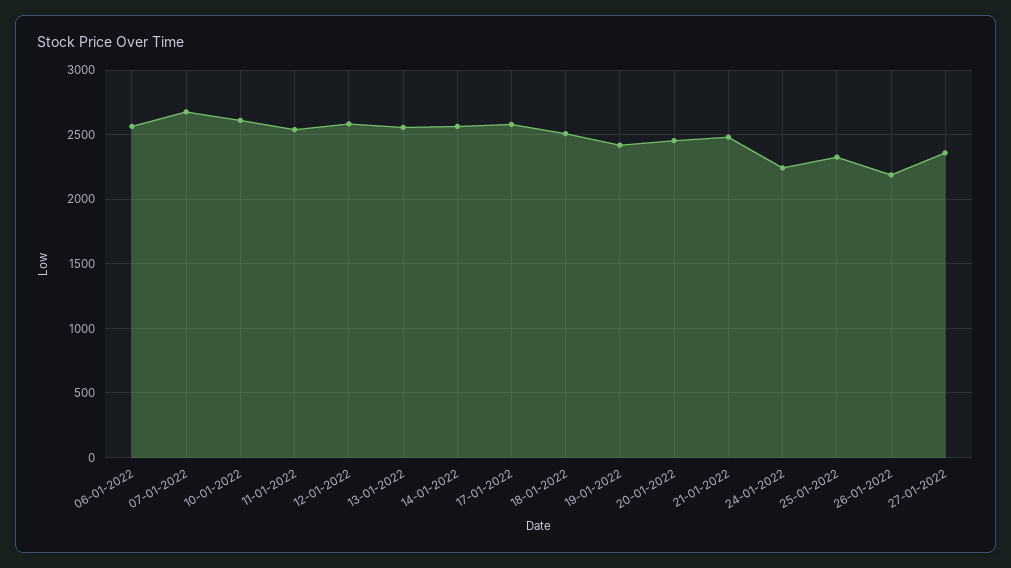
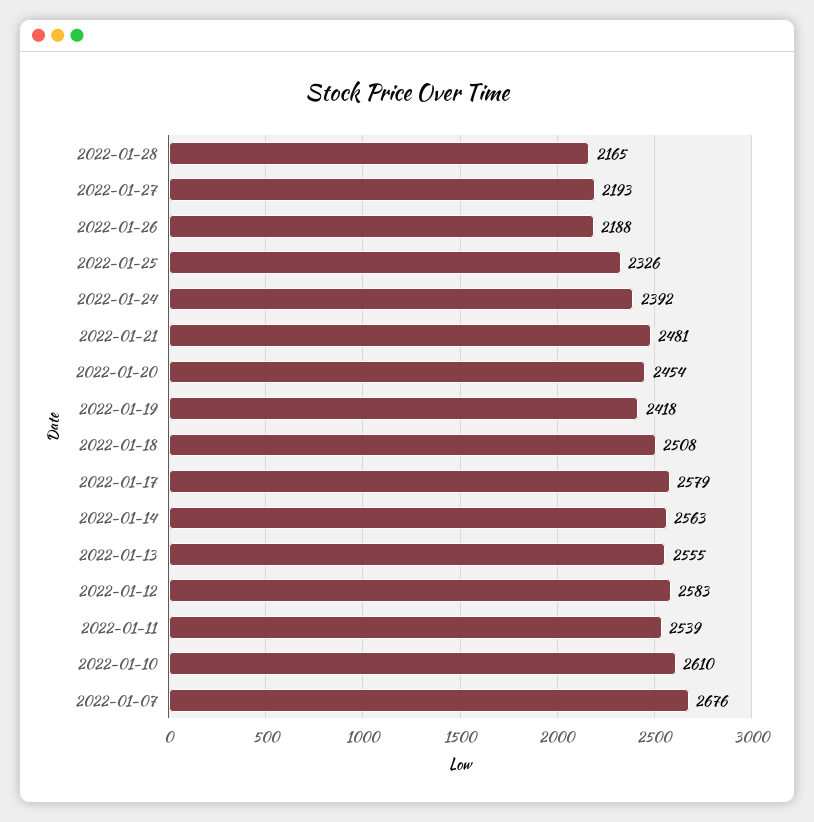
06-01-2022: 2550 -> none
24-01-2022: 2250 -> 2392
27-01-2022: 2350 -> 2193
2022-01-28: none -> 2165

